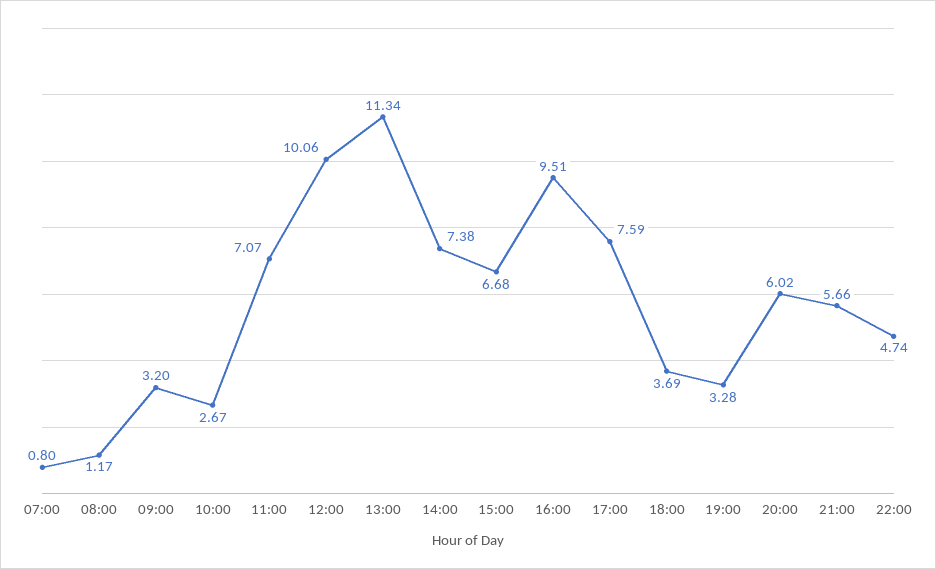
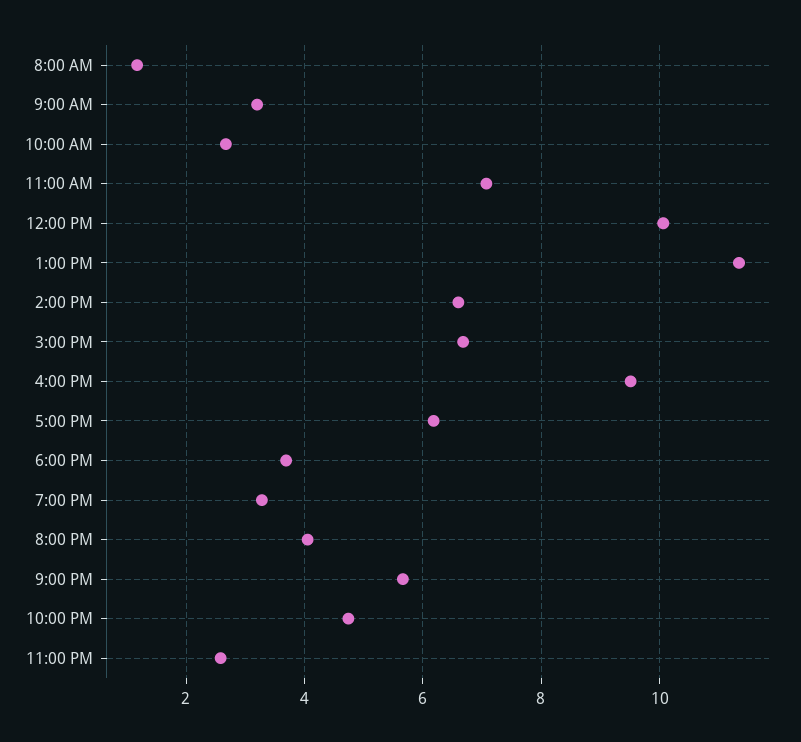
07:00: 0.8 -> none
14:00: 7.38 -> 6.6
17:00: 7.59 -> 6.2
20:00: 6.02 -> 4
11:00 PM: none -> 2.6

